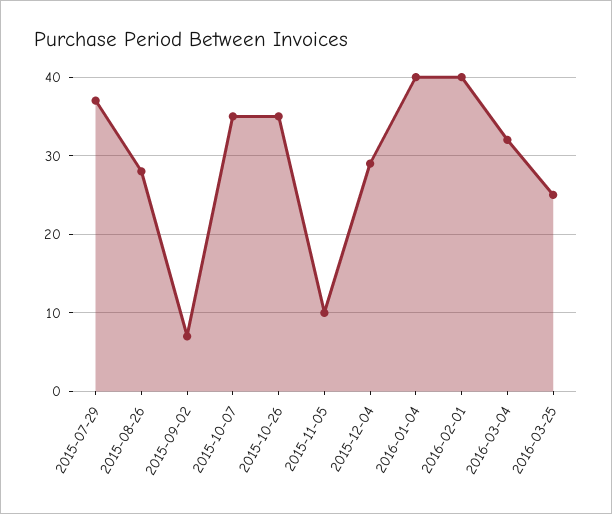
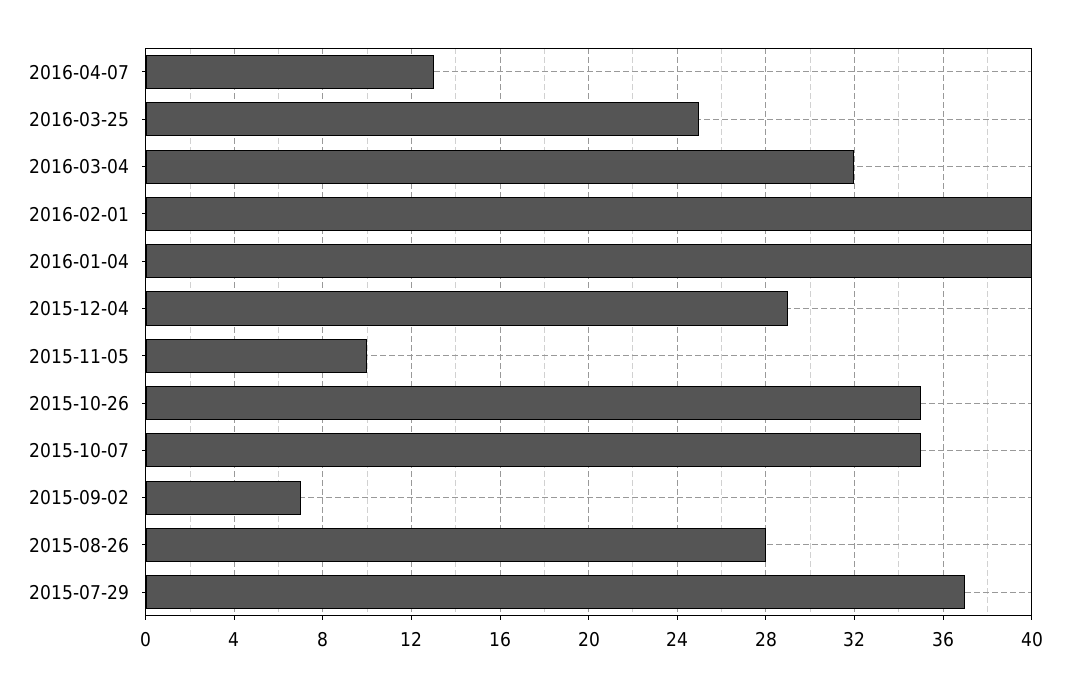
2016-04-07: none -> 13

